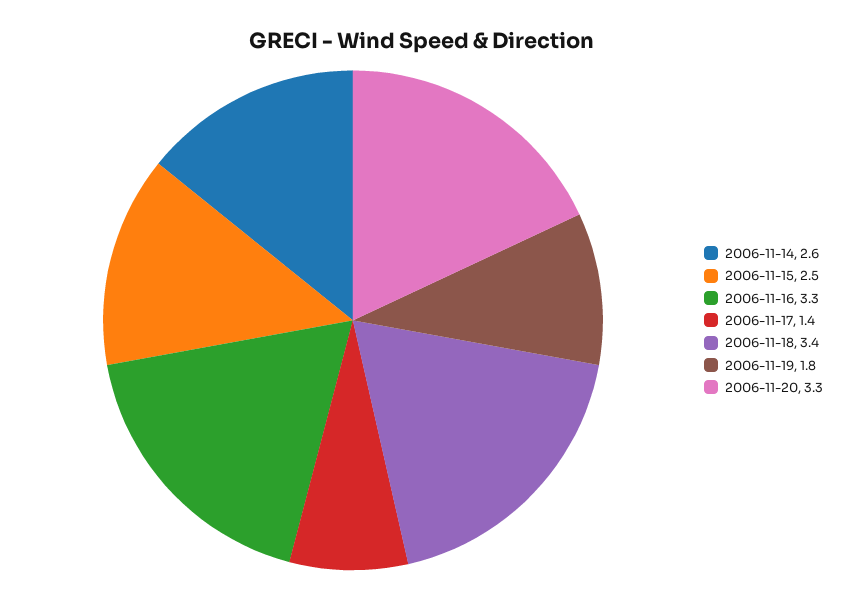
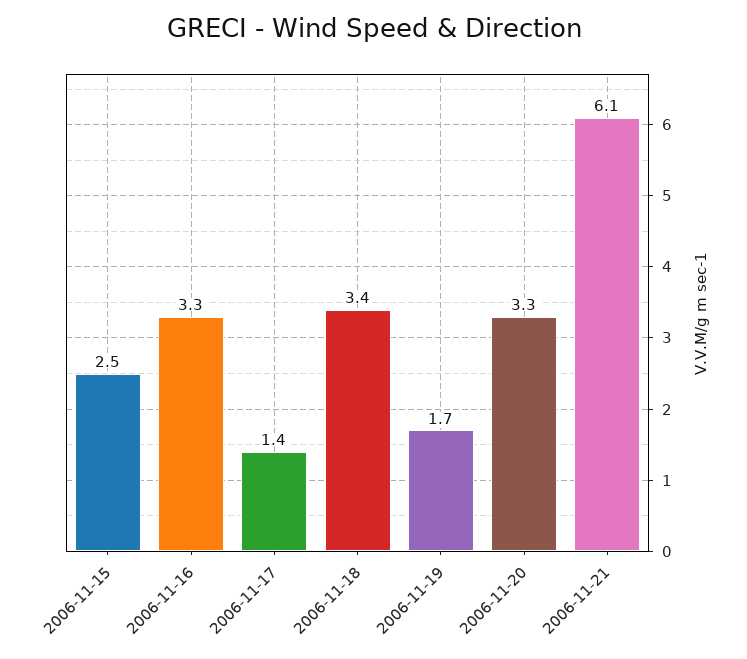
2006-11-14: 2.6 -> none
2006-11-19: 1.8 -> 1.7
2006-11-21: none -> 6.1

